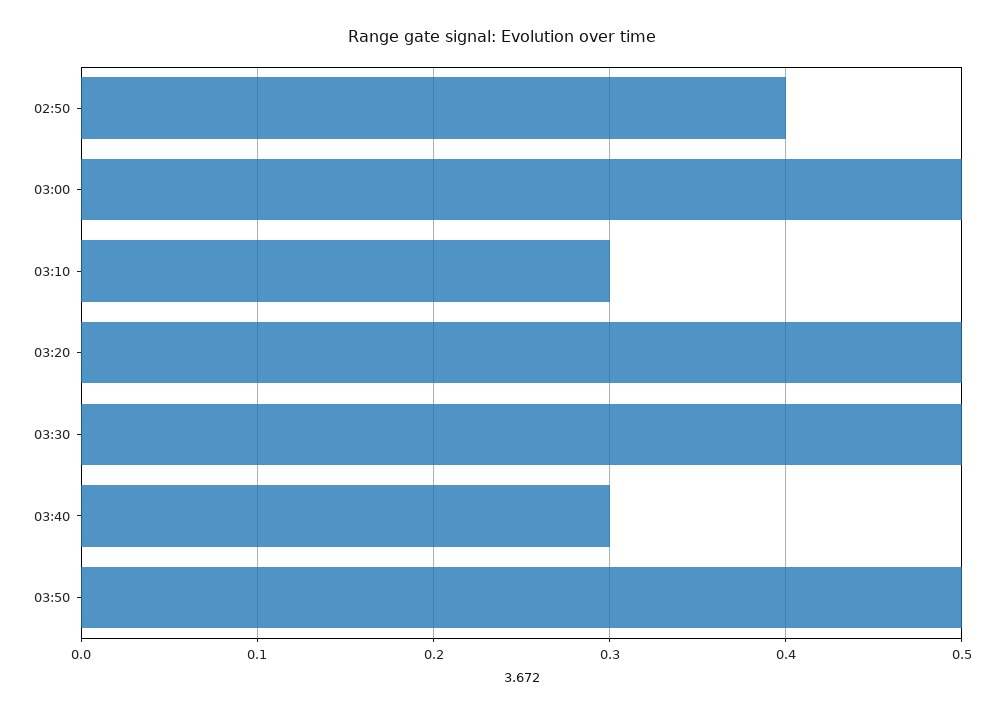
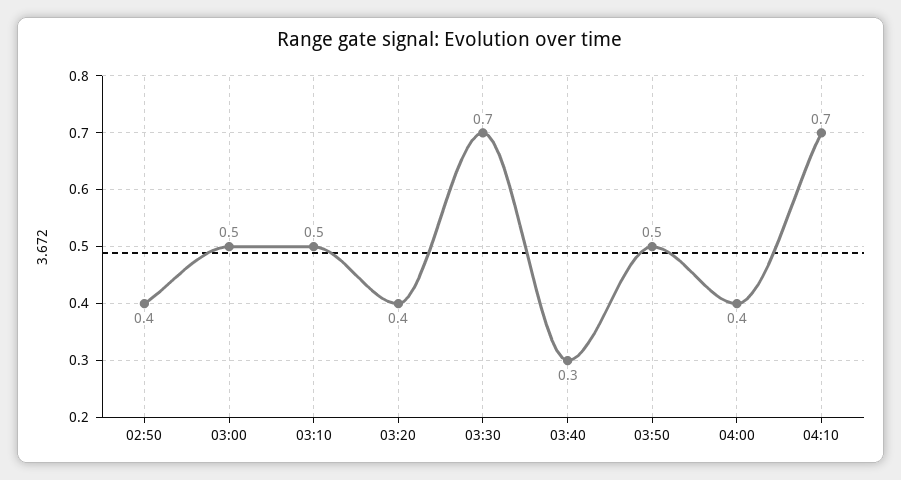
03:10: 0.3 -> 0.5
03:20: 0.5 -> 0.4
03:30: 0.5 -> 0.7
04:00: none -> 0.4
04:10: none -> 0.7

